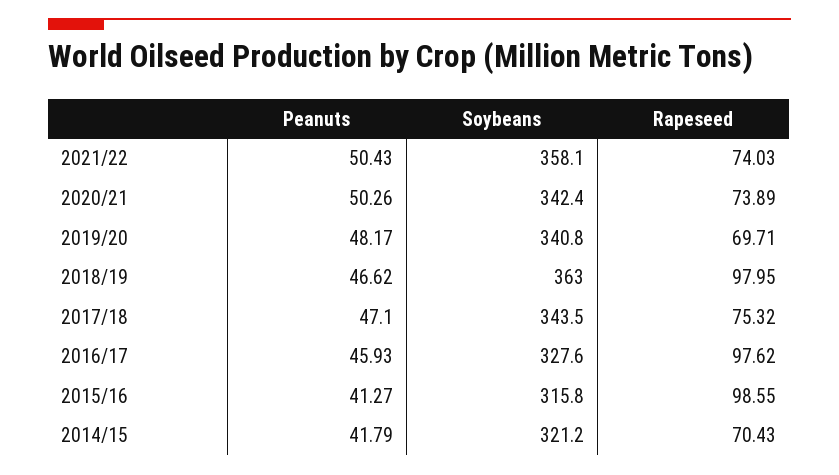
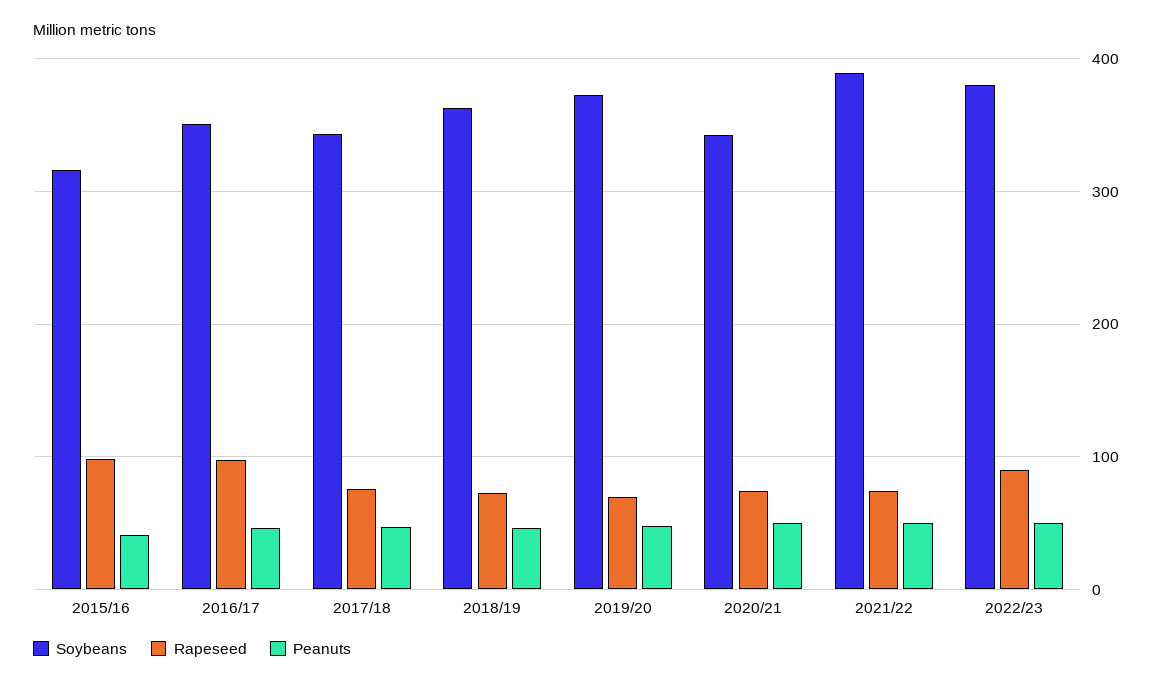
Soybeans, 2021/22: 358.1 -> 390
Soybeans, 2019/20: 340.8 -> 370
Rapeseed, 2018/19: 97.95 -> 70
Soybeans, 2016/17: 327.6 -> 350
Peanuts, 2014/15: 41.79 -> none
Soybeans, 2014/15: 321.2 -> none
Rapeseed, 2014/15: 70.43 -> none
Soybeans, 2022/23: none -> 380
Rapeseed, 2022/23: none -> 90
Peanuts, 2022/23: none -> 50

